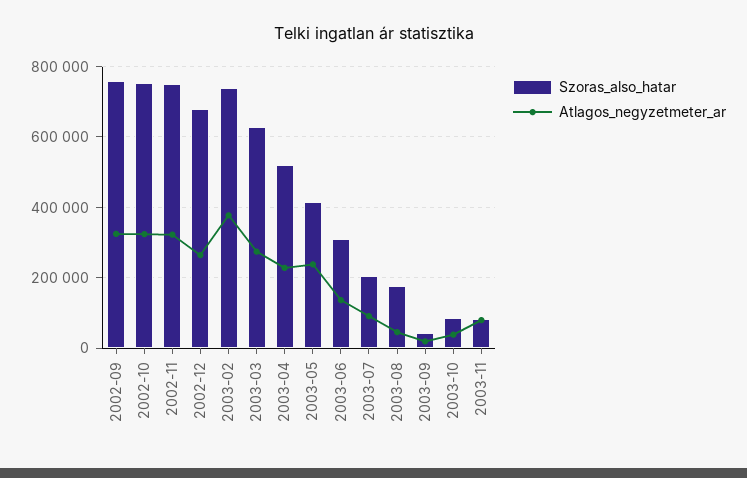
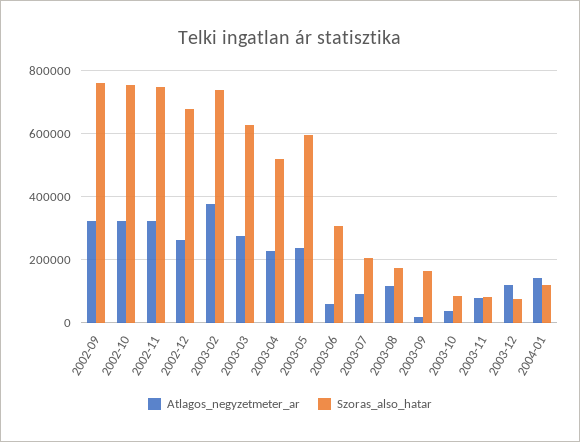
Szoras_also_hatar, 2003-05: 420000 -> 600000
Atlagos_negyzetmeter_ar, 2003-06: 140000 -> 60000
Atlagos_negyzetmeter_ar, 2003-08: 40000 -> 120000
Szoras_also_hatar, 2003-09: 40000 -> 160000
Atlagos_negyzetmeter_ar, 2003-12: none -> 120000
Szoras_also_hatar, 2003-12: none -> 80000
Atlagos_negyzetmeter_ar, 2004-01: none -> 140000
Szoras_also_hatar, 2004-01: none -> 120000

